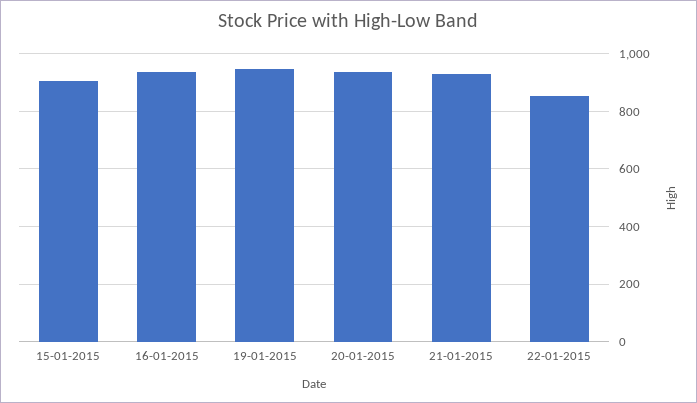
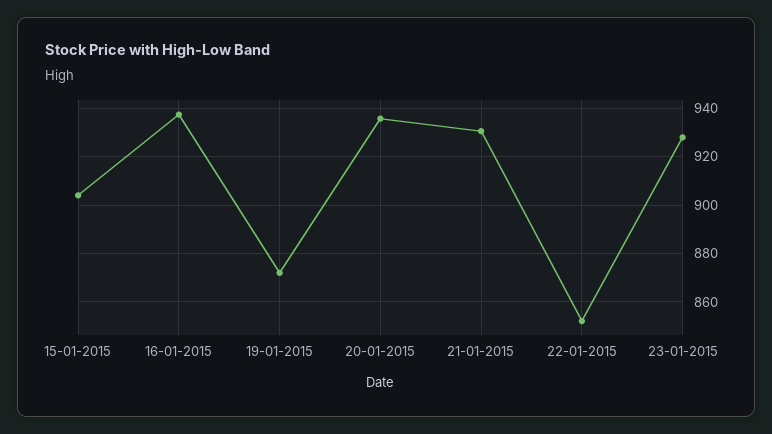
19-01-2015: 950 -> 872.5
23-01-2015: none -> 927.5

